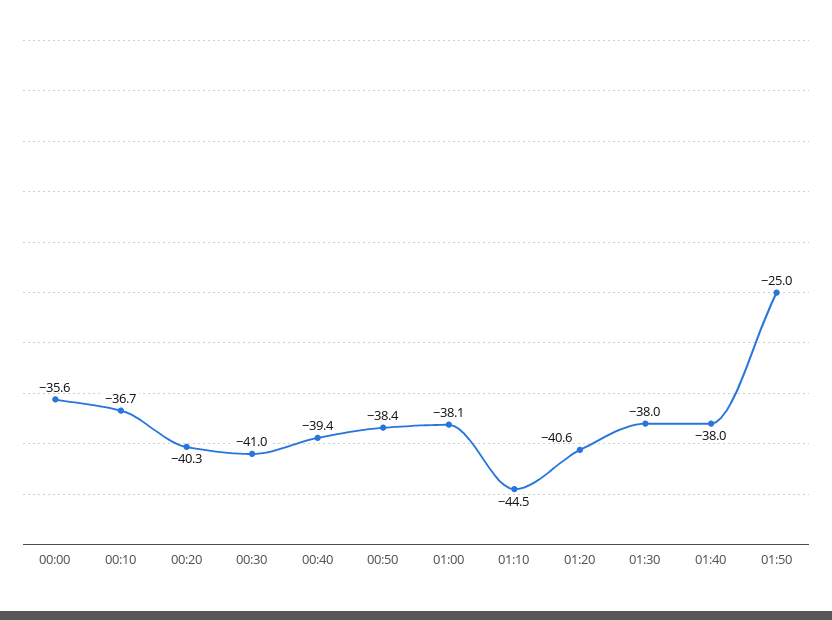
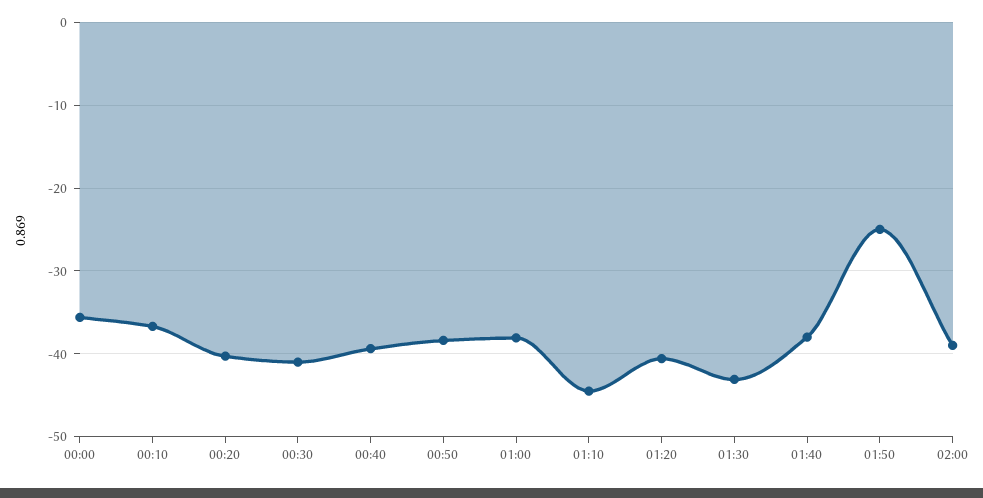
01:30: -38 -> -43
02:00: none -> -39

